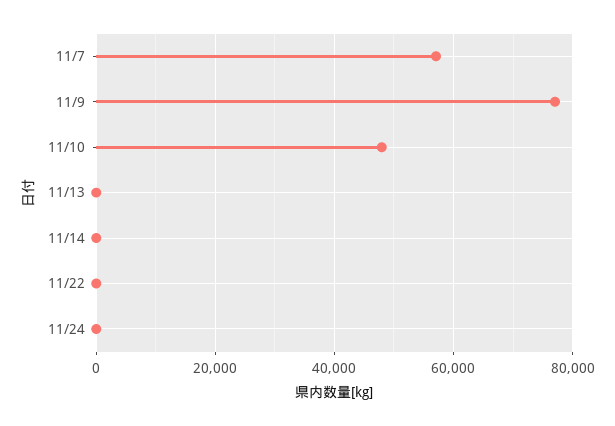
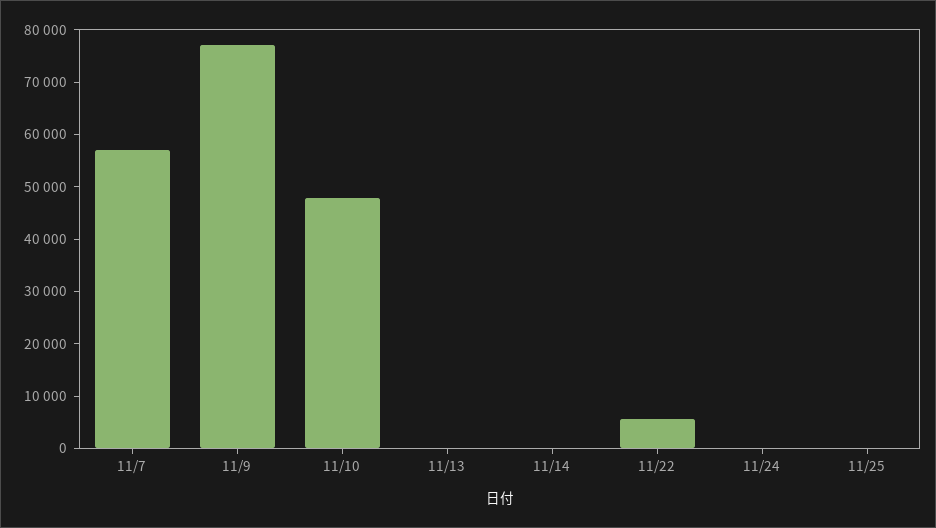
11/22: 0 -> 6000
11/25: none -> 0

